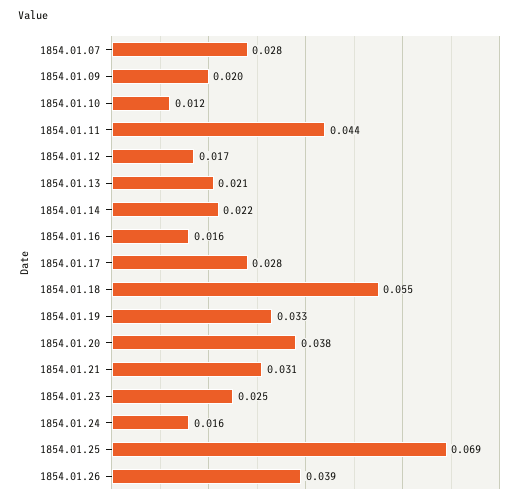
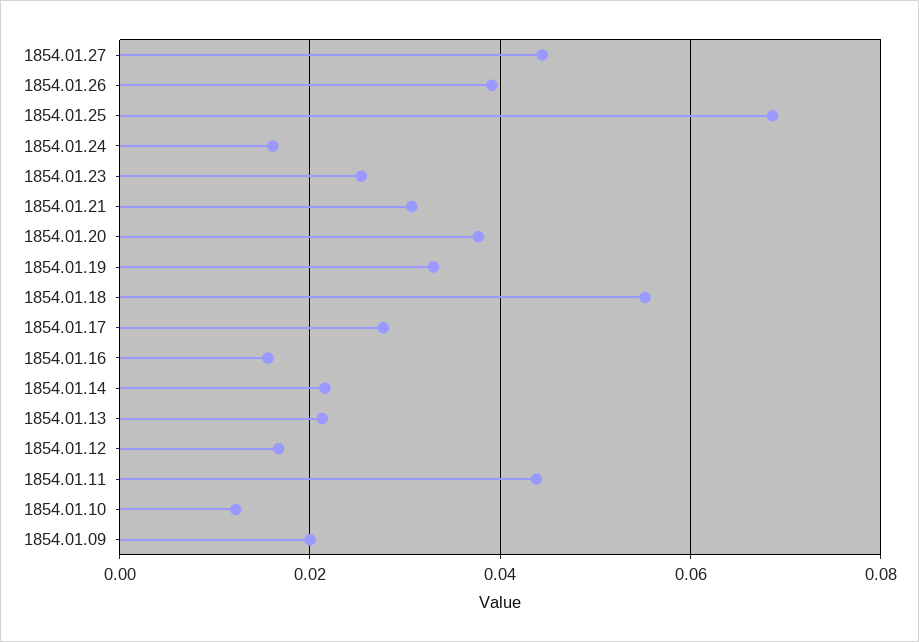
1854.01.07: 0.028 -> none
1854.01.27: none -> 0.044

